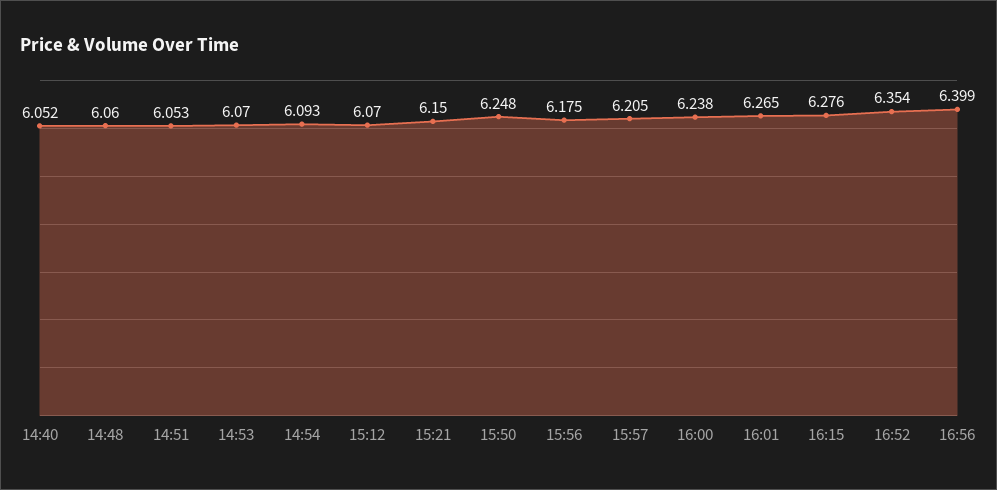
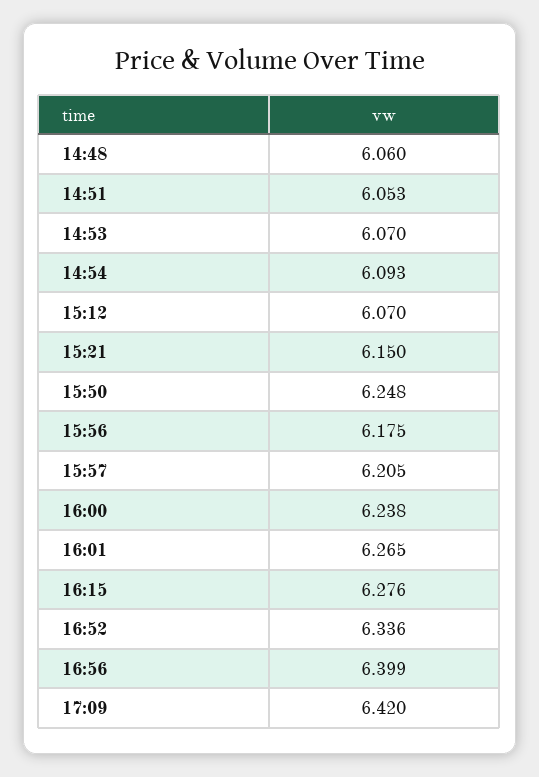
14:40: 6.052 -> none
16:52: 6.354 -> 6.336
17:09: none -> 6.42

